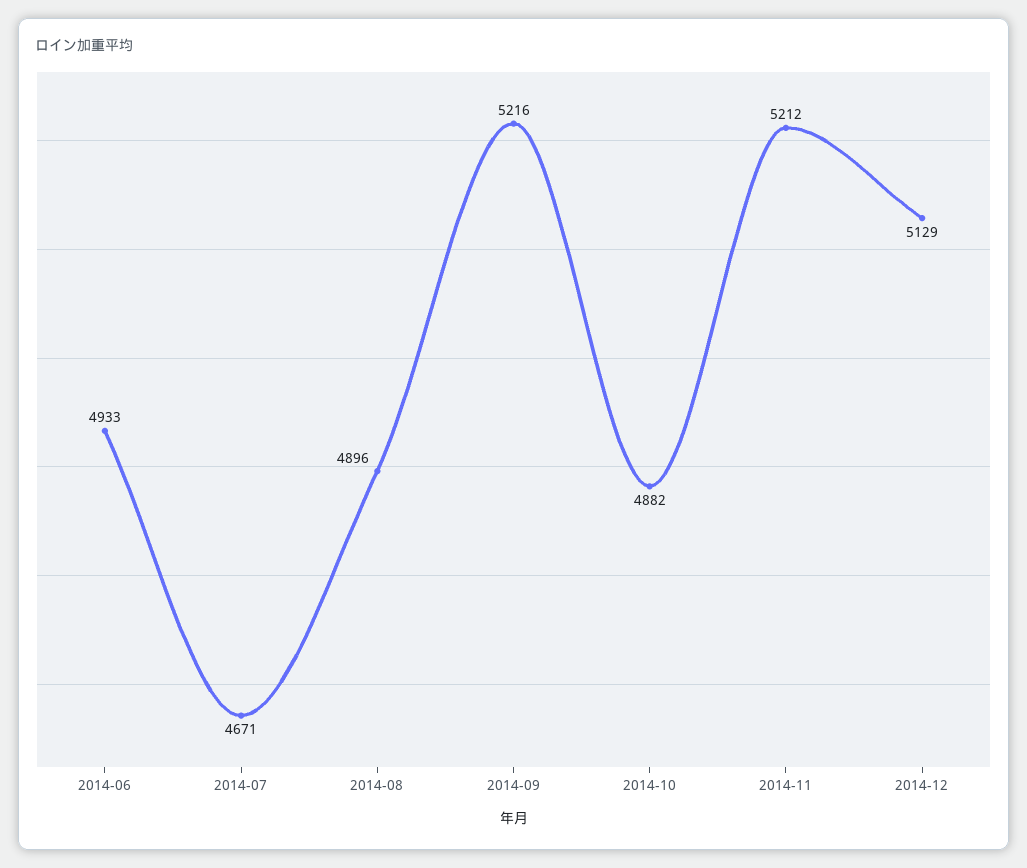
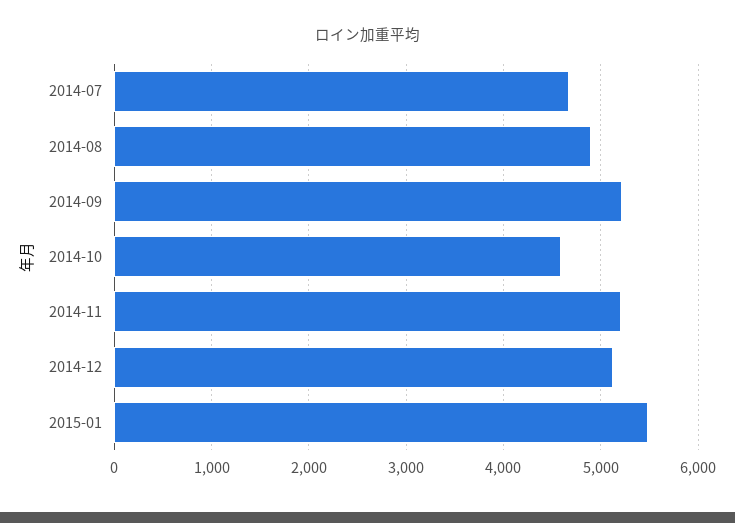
2014-06: 4933 -> none
2014-10: 4882 -> 4600
2015-01: none -> 5500

